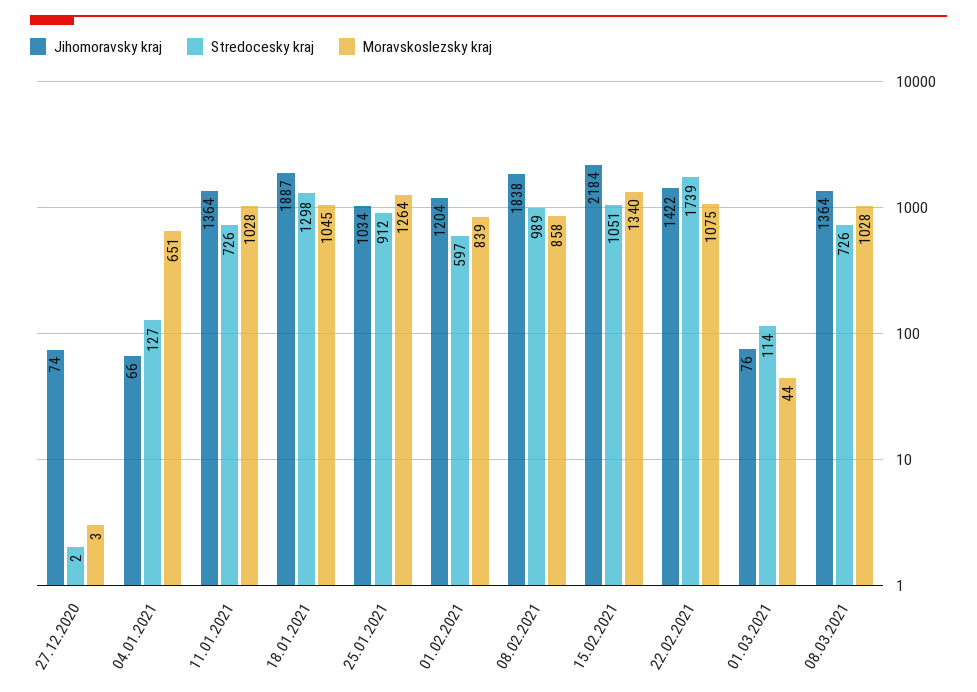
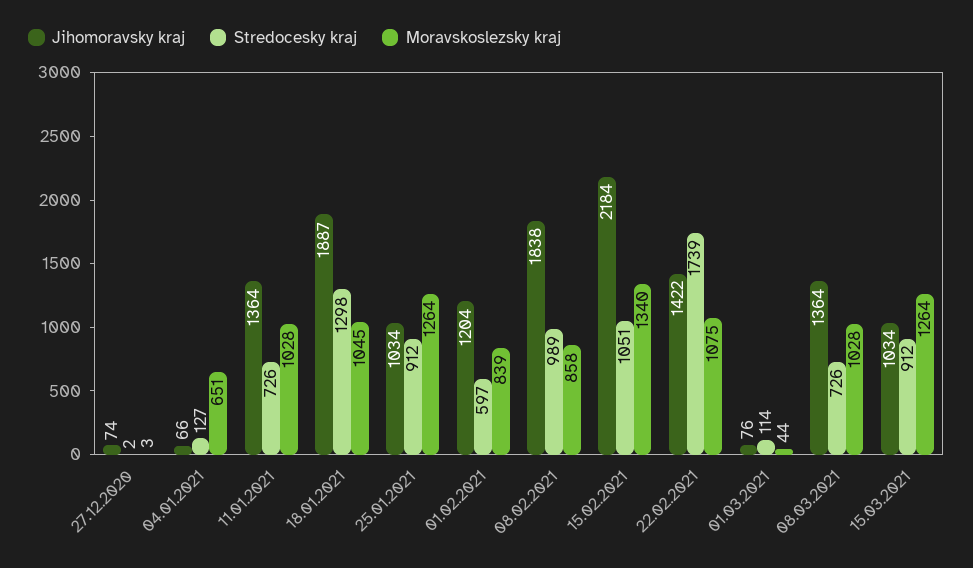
Jihomoravsky kraj, 15.03.2021: none -> 1034
Stredocesky kraj, 15.03.2021: none -> 912
Moravskoslezsky kraj, 15.03.2021: none -> 1264

